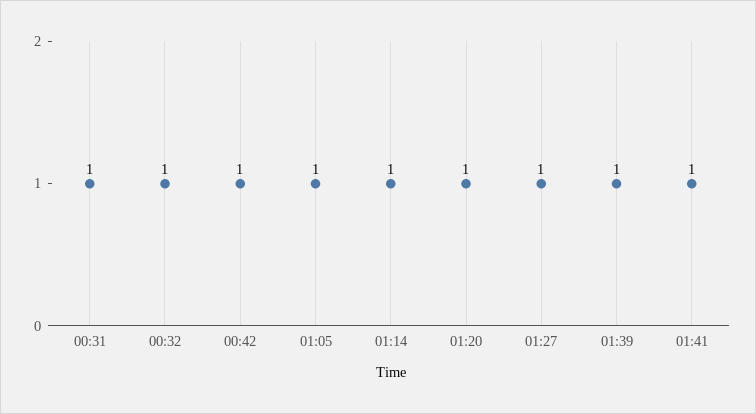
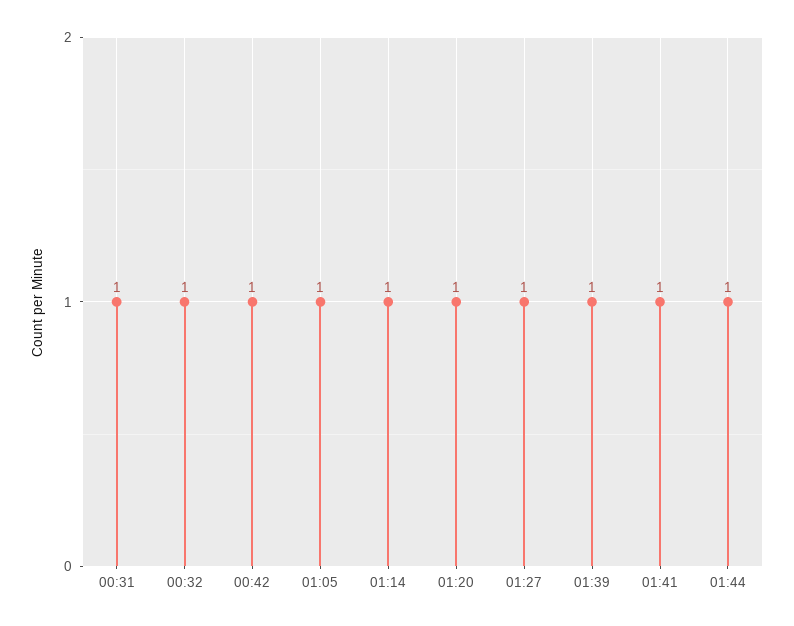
01:44: none -> 1

